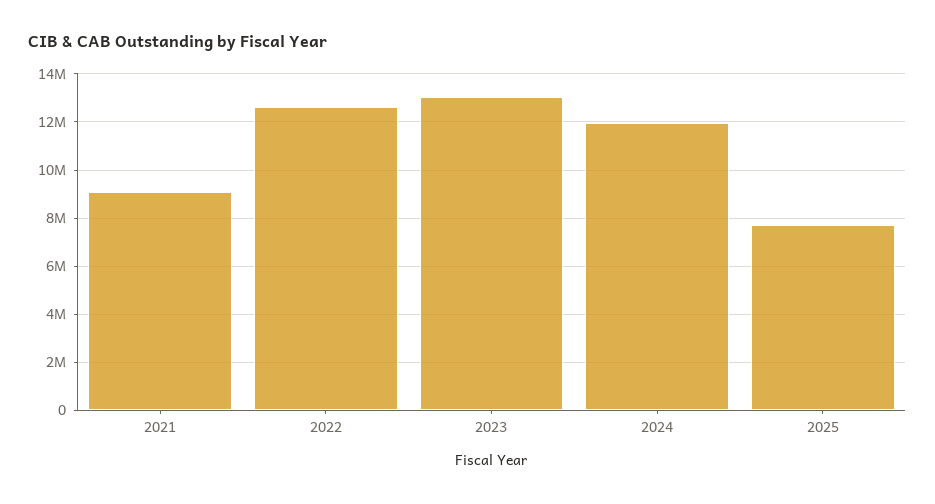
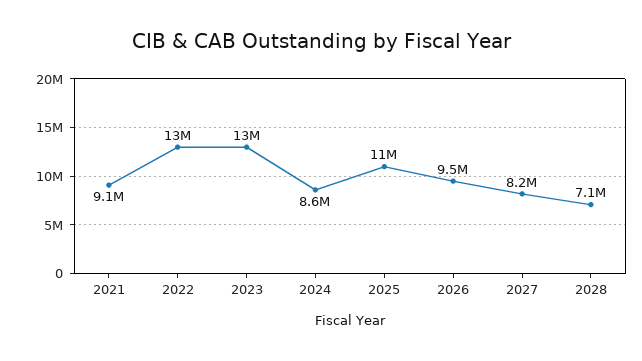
2024: 12000000 -> 8600000
2025: 7750000 -> 11000000
2026: none -> 9500000
2027: none -> 8200000
2028: none -> 7100000

